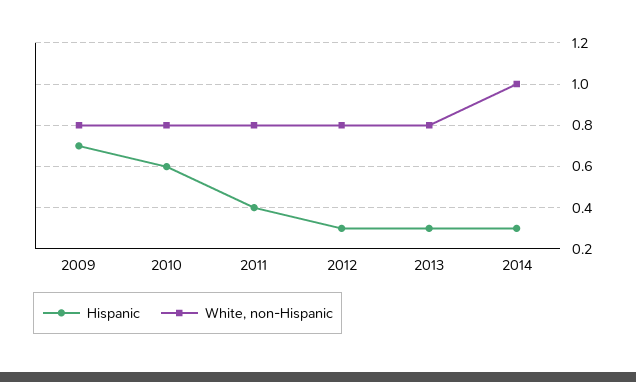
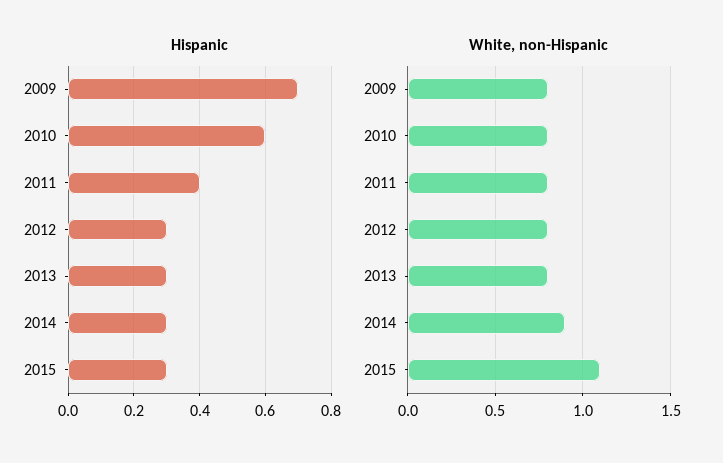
White, non-Hispanic, 2014: 1 -> 0.9
Hispanic, 2015: none -> 0.3
White, non-Hispanic, 2015: none -> 1.1

